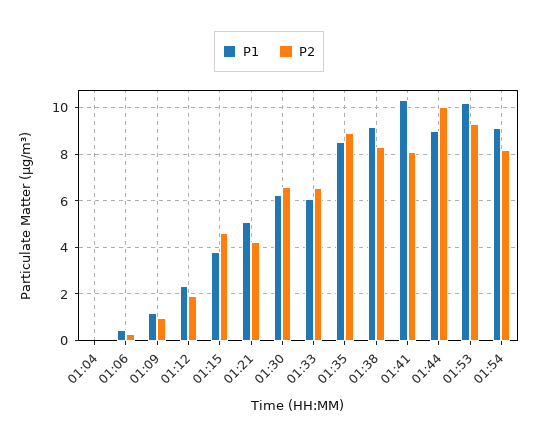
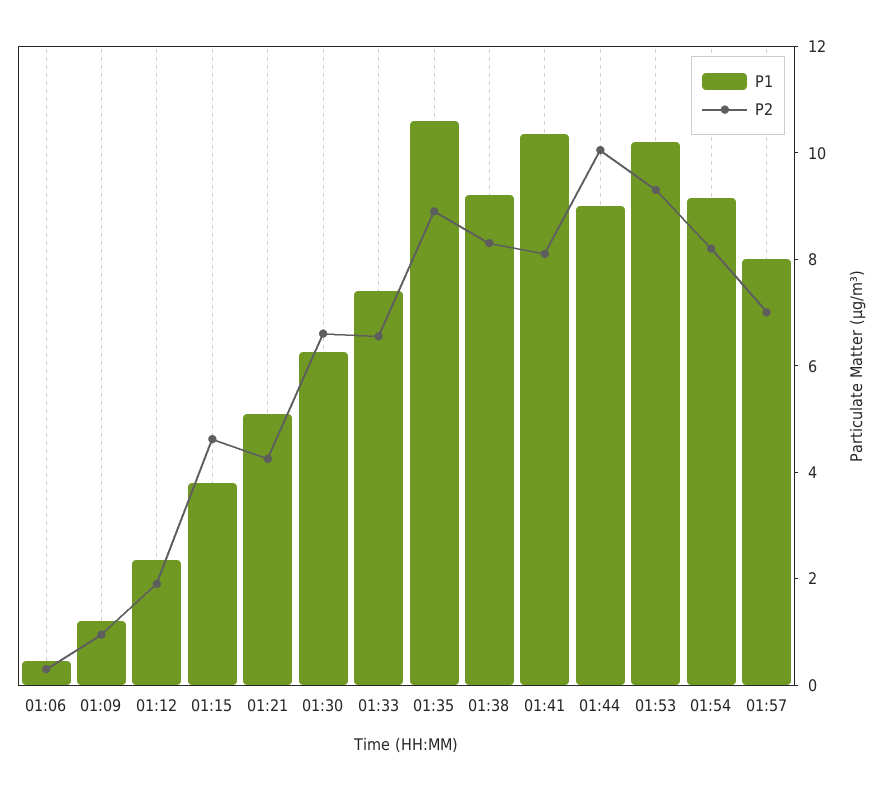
P1, 01:04: 0 -> none
P2, 01:04: 0 -> none
P1, 01:33: 6 -> 7.5
P1, 01:35: 8.5 -> 10.5
P1, 01:57: none -> 8
P2, 01:57: none -> 7

